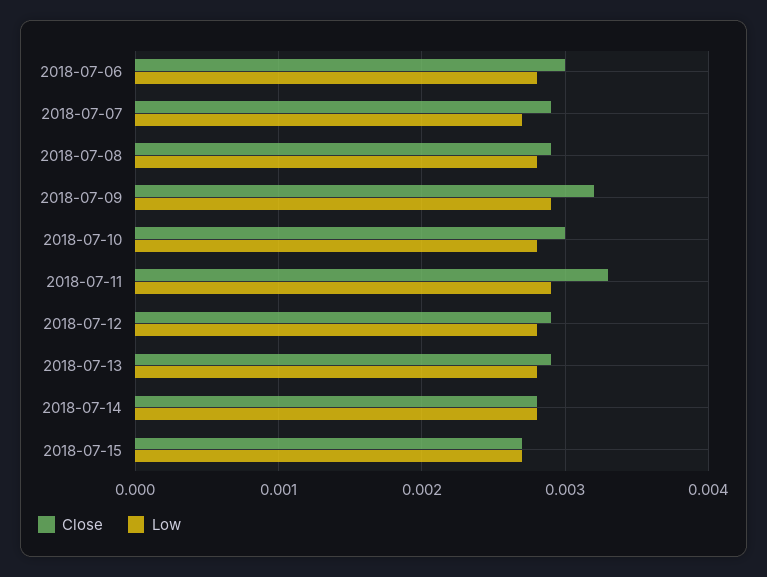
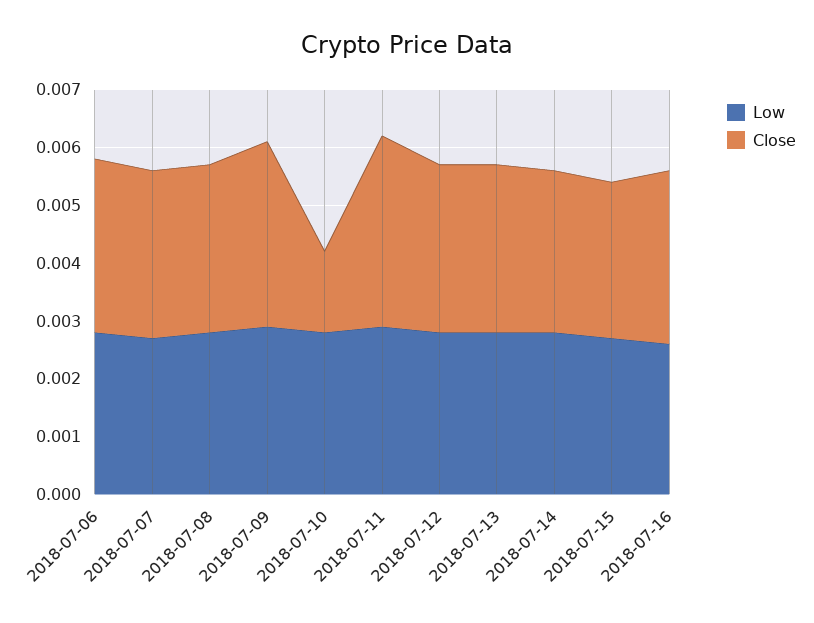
Close, 2018-07-10: 0.003 -> 0.0015
Low, 2018-07-16: none -> 0.0025
Close, 2018-07-16: none -> 0.003

